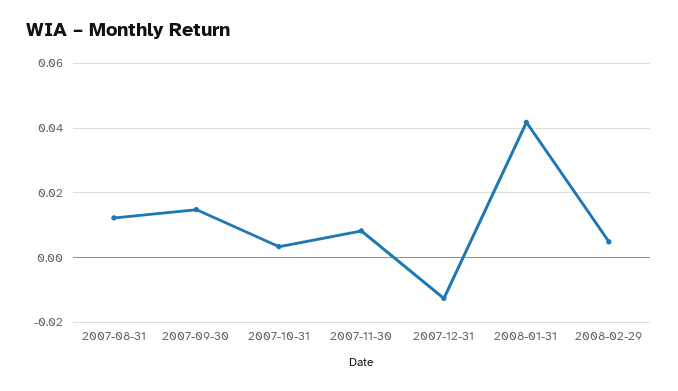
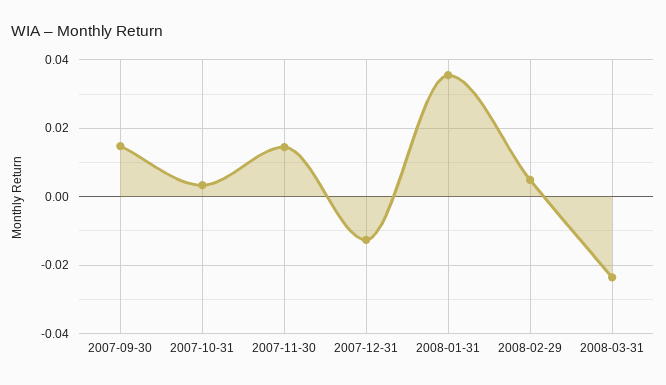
2007-08-31: 0.012 -> none
2007-11-30: 0.008 -> 0.014
2008-01-31: 0.042 -> 0.036
2008-03-31: none -> -0.024

